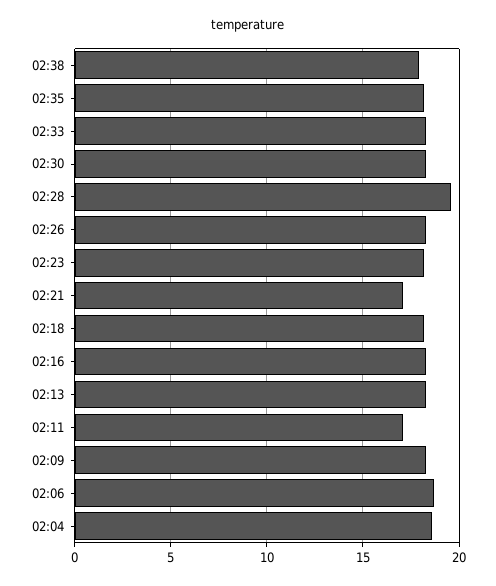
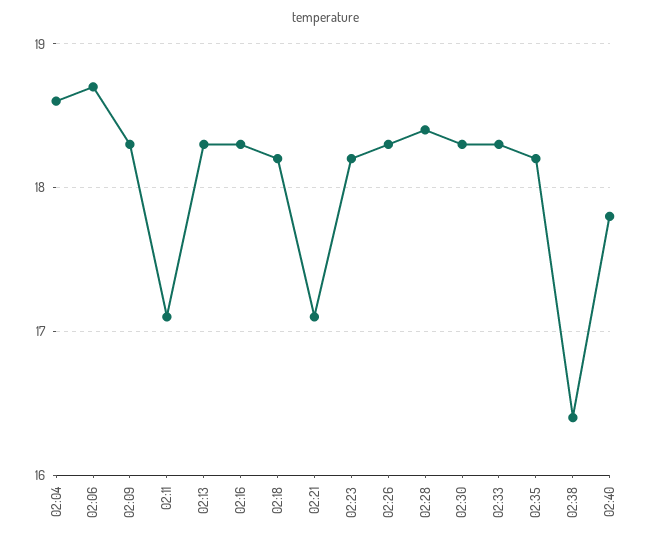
02:38: 18 -> 16.4
02:28: 19.5 -> 18.4
02:40: none -> 17.8

